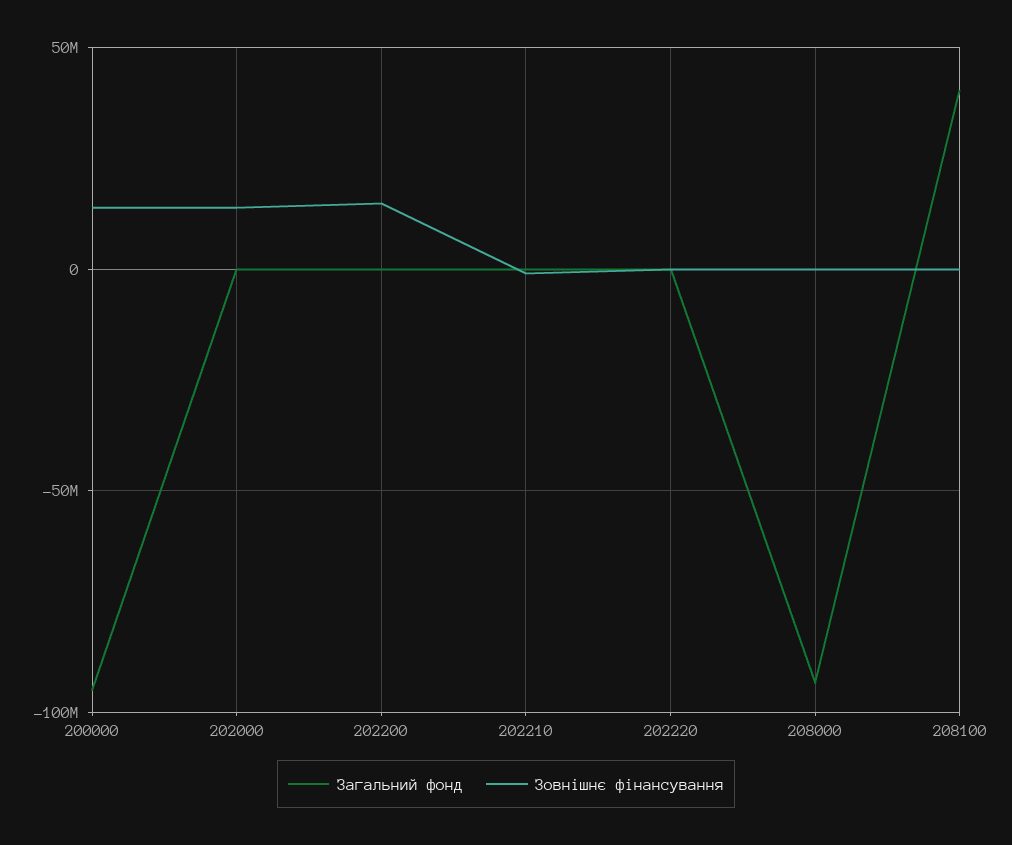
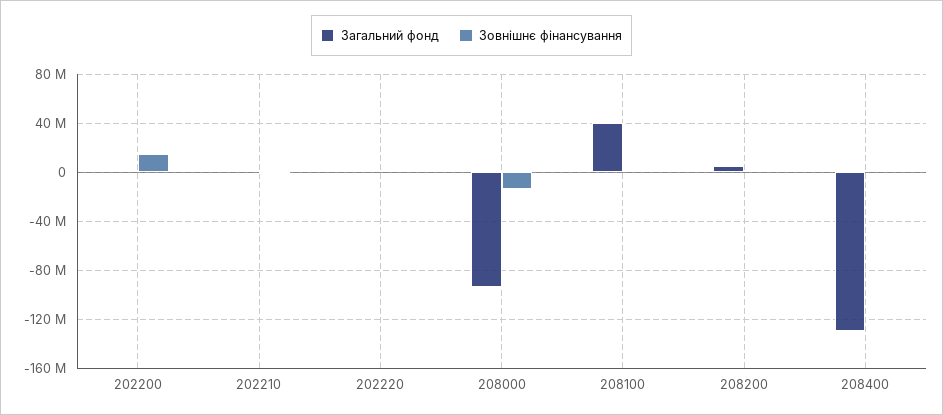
Загальний фонд, 200000: -95000000 -> none
Зовнішнє фінансування, 200000: 15000000 -> none
Загальний фонд, 202000: 0 -> none
Зовнішнє фінансування, 202000: 15000000 -> none
Зовнішнє фінансування, 208000: 0 -> -15000000
Загальний фонд, 208200: none -> 5000000
Зовнішнє фінансування, 208200: none -> 0
Загальний фонд, 208400: none -> -130000000
Зовнішнє фінансування, 208400: none -> 0

